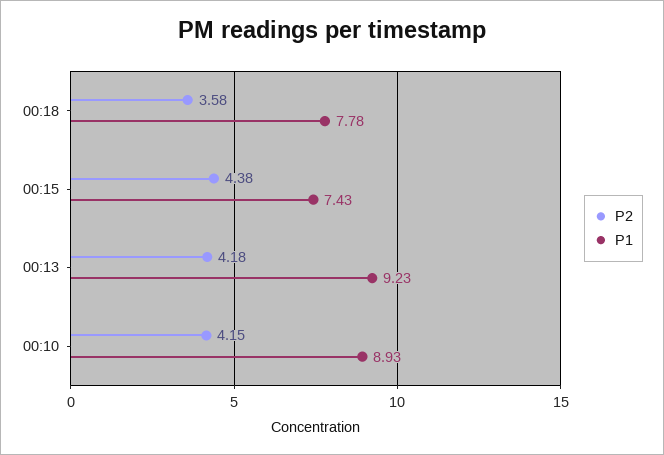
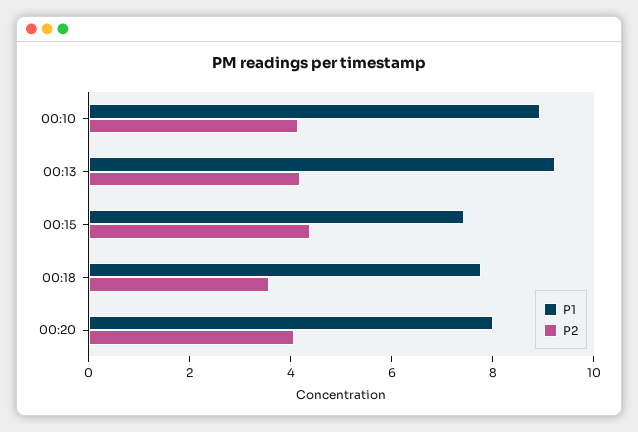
P1, 00:20: none -> 8
P2, 00:20: none -> 4

